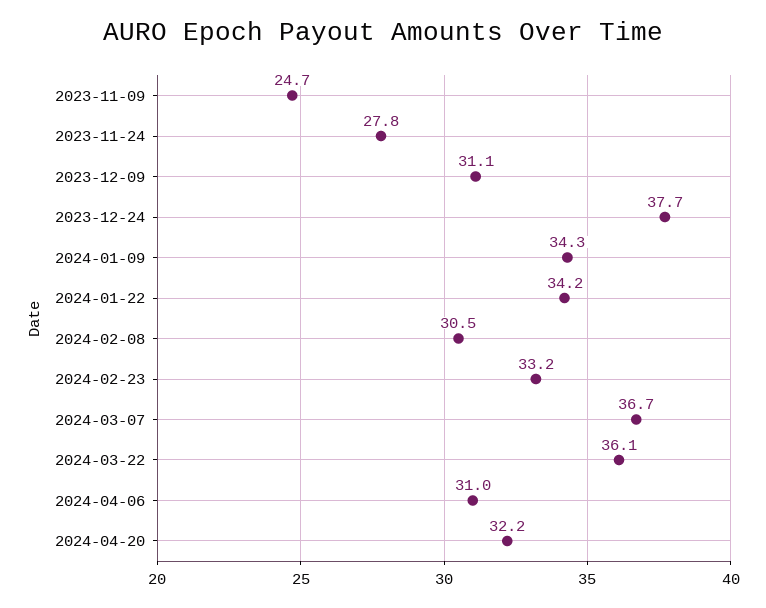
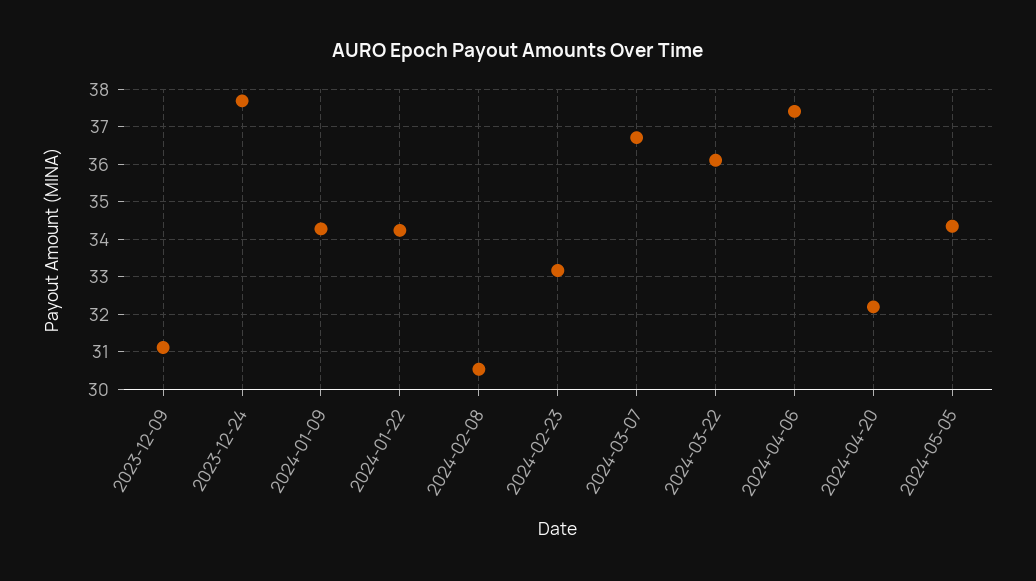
2023-11-09: 24.7 -> none
2023-11-24: 27.8 -> none
2024-04-06: 31 -> 37.4
2024-05-05: none -> 34.4

